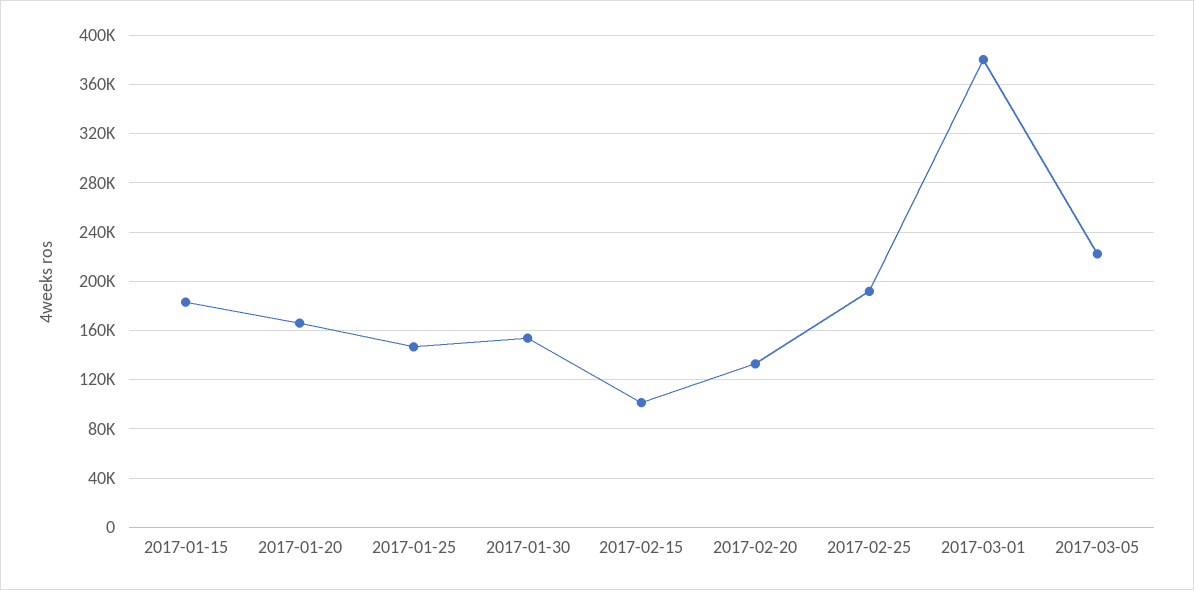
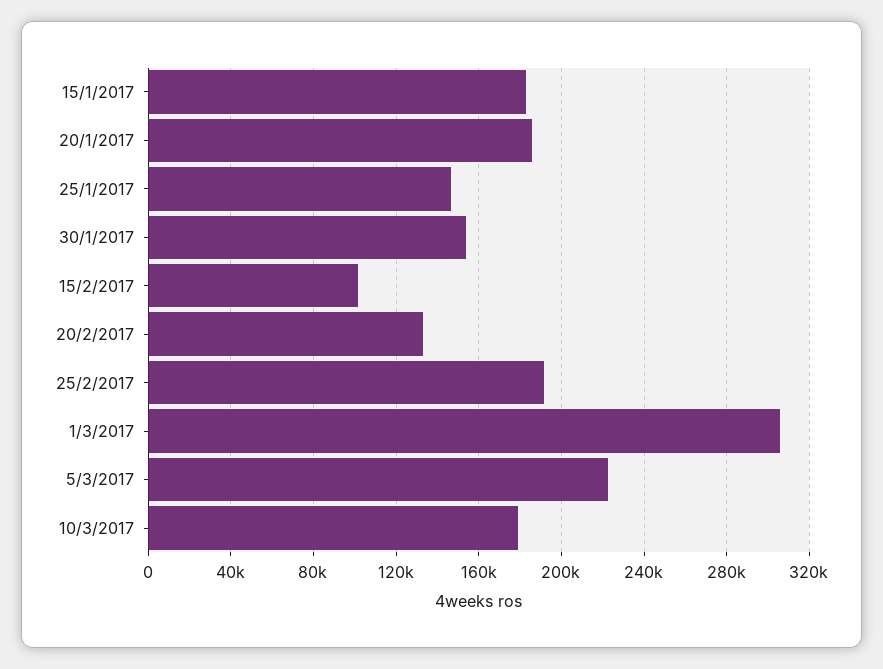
2017-01-20: 165000 -> 185000
2017-03-01: 380000 -> 305000
10/3/2017: none -> 180000

